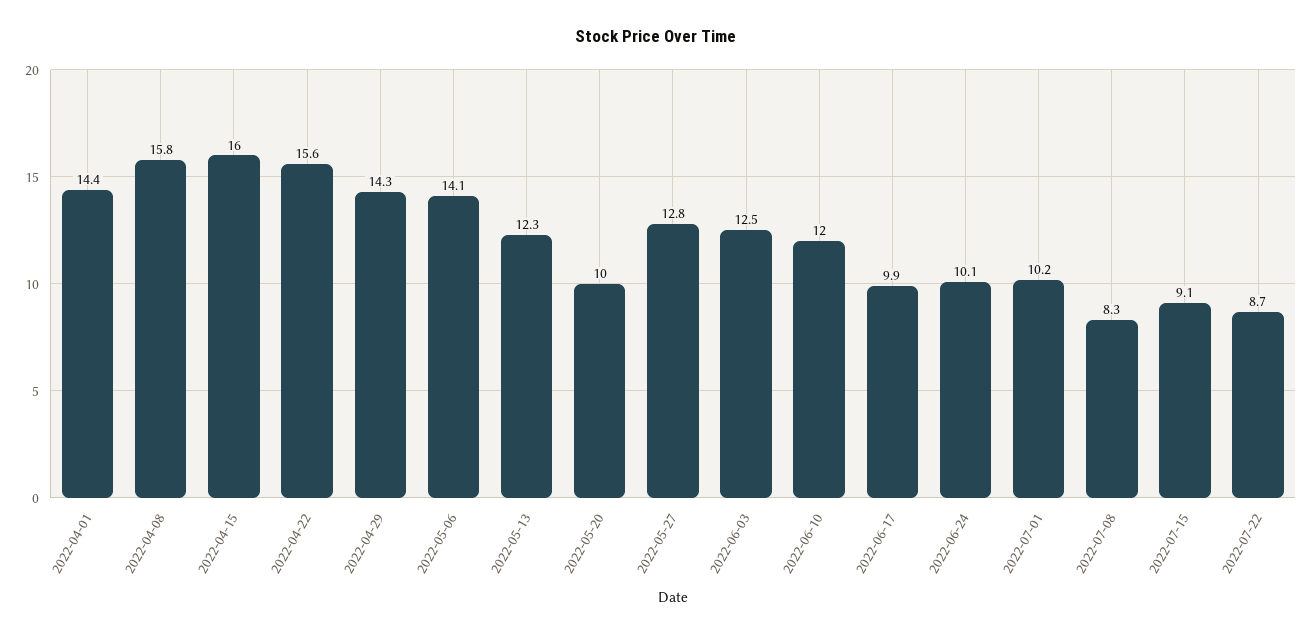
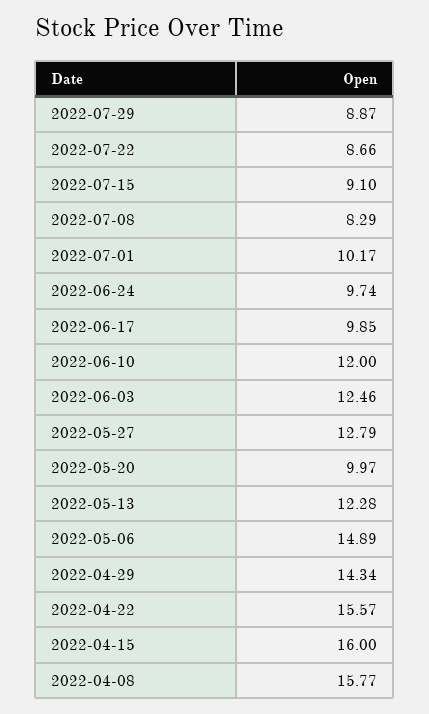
2022-04-01: 14.4 -> none
2022-05-06: 14.1 -> 14.89
2022-06-24: 10.1 -> 9.74
2022-07-29: none -> 8.87

